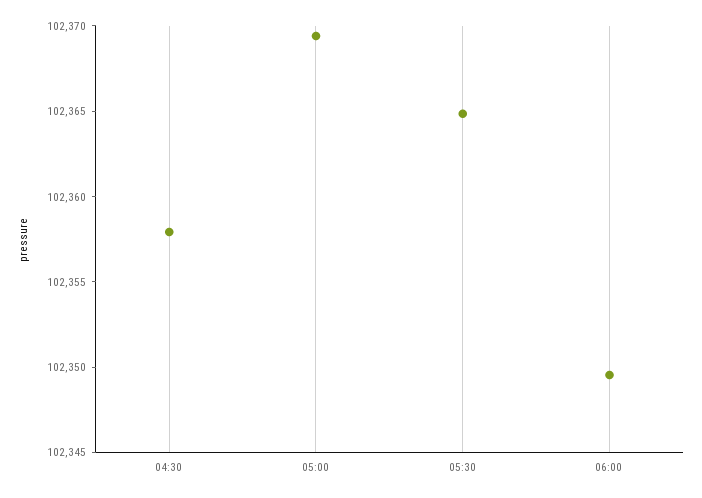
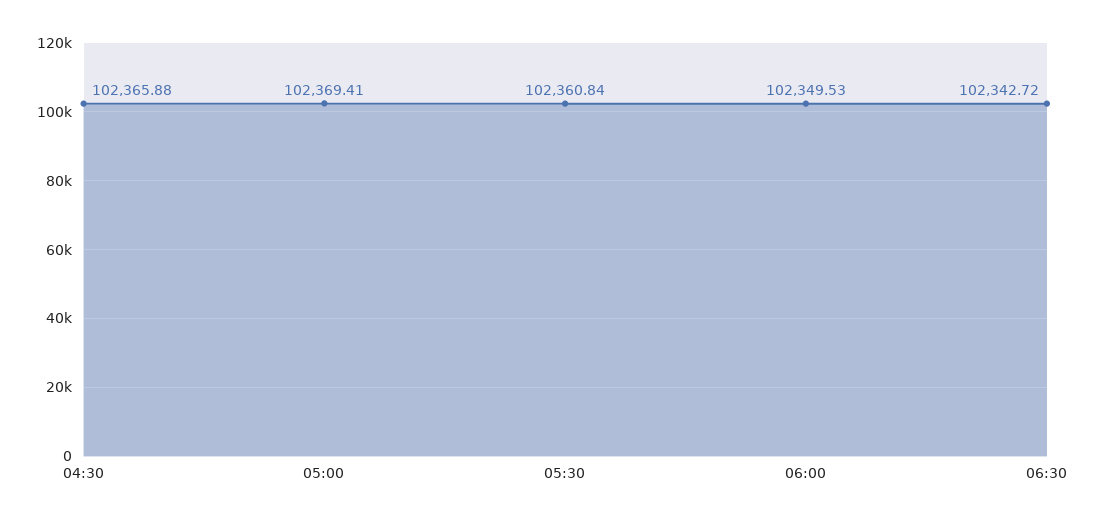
04:30: 102358 -> 102365.88
05:30: 102365 -> 102360.84
06:30: none -> 102342.72

